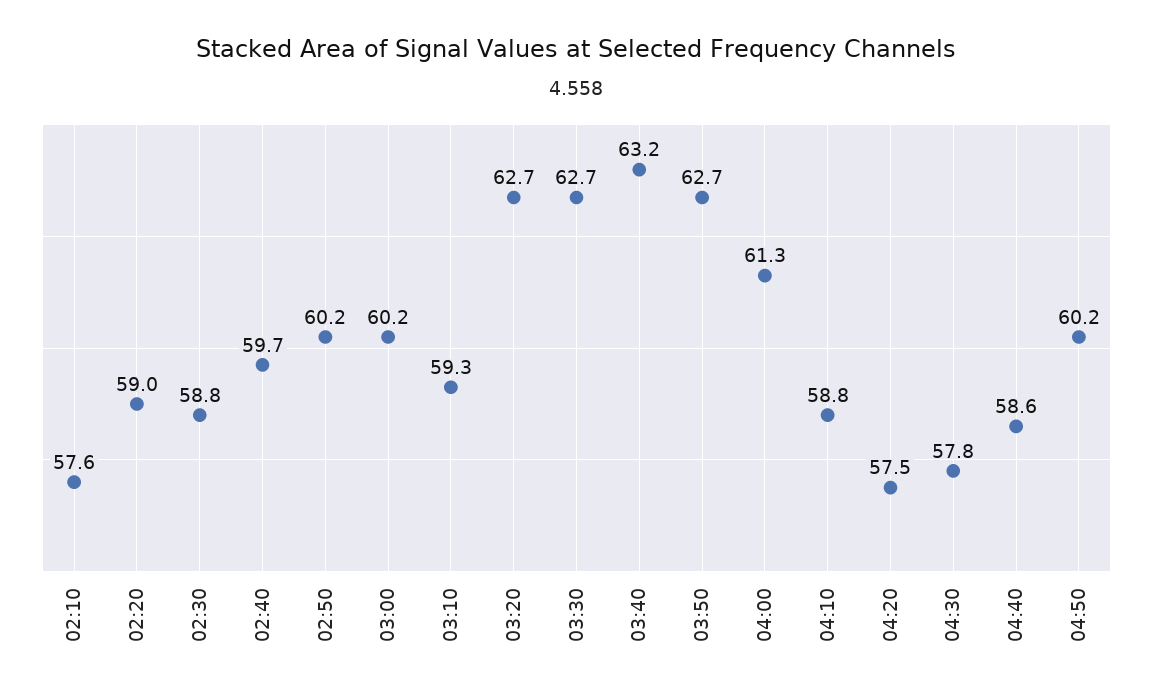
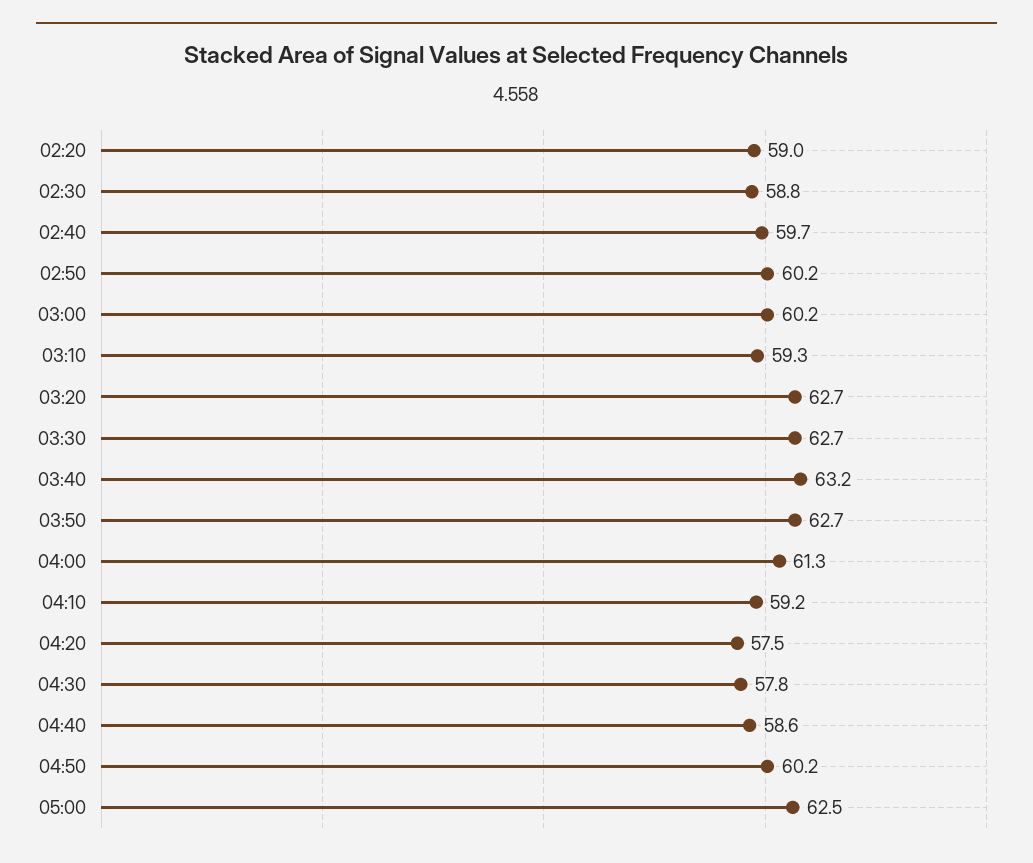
02:10: 57.6 -> none
04:10: 58.8 -> 59.2
05:00: none -> 62.5

